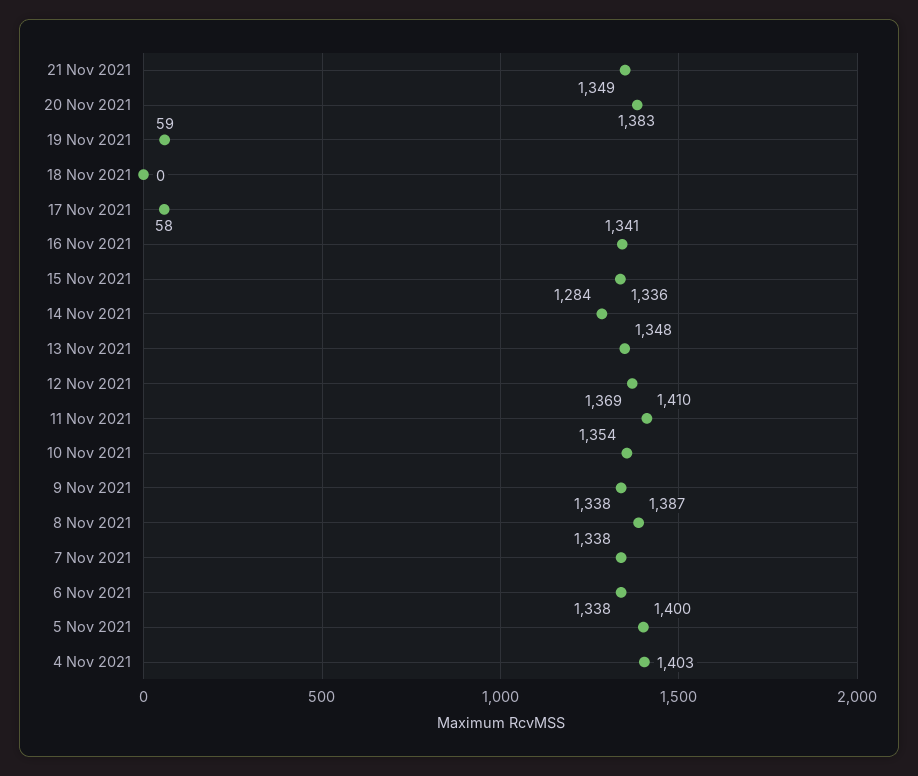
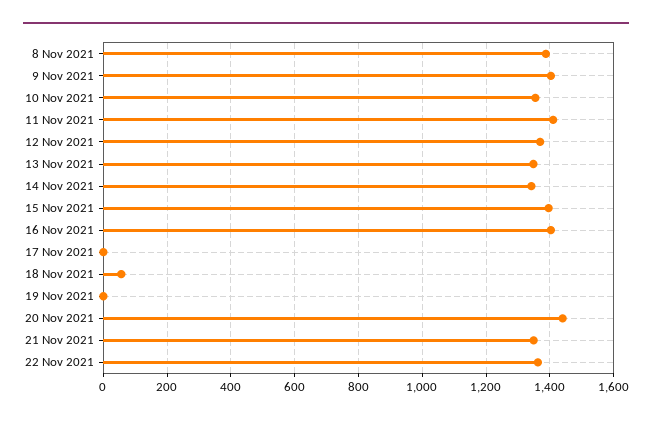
20 Nov 2021: 1383 -> 1440
19 Nov 2021: 59 -> 0
18 Nov 2021: 0 -> 60
17 Nov 2021: 58 -> 0
16 Nov 2021: 1341 -> 1400
15 Nov 2021: 1336 -> 1400
14 Nov 2021: 1284 -> 1340
9 Nov 2021: 1338 -> 1400
7 Nov 2021: 1338 -> none
6 Nov 2021: 1338 -> none
5 Nov 2021: 1400 -> none
4 Nov 2021: 1403 -> none
22 Nov 2021: none -> 1360

